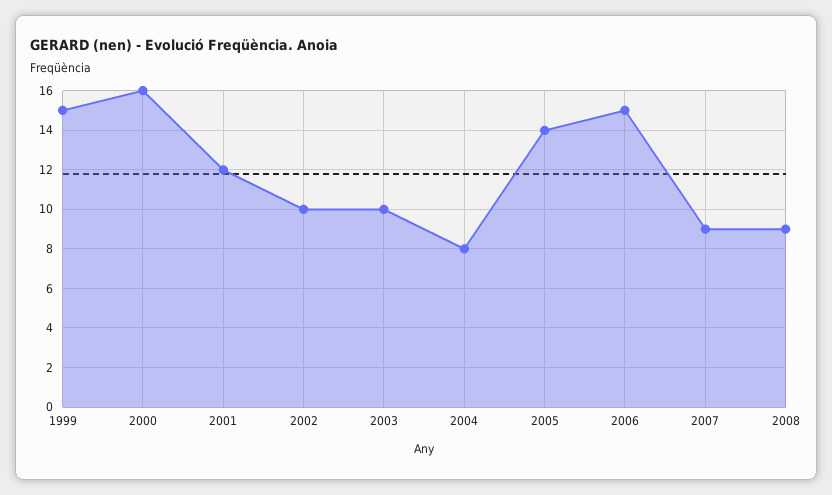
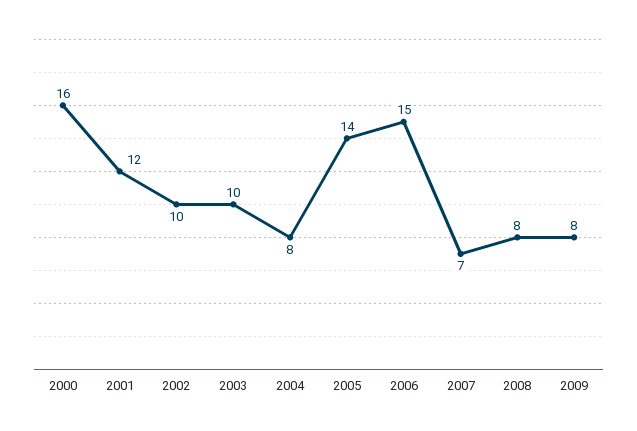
1999: 15 -> none
2007: 9 -> 7
2008: 9 -> 8
2009: none -> 8

